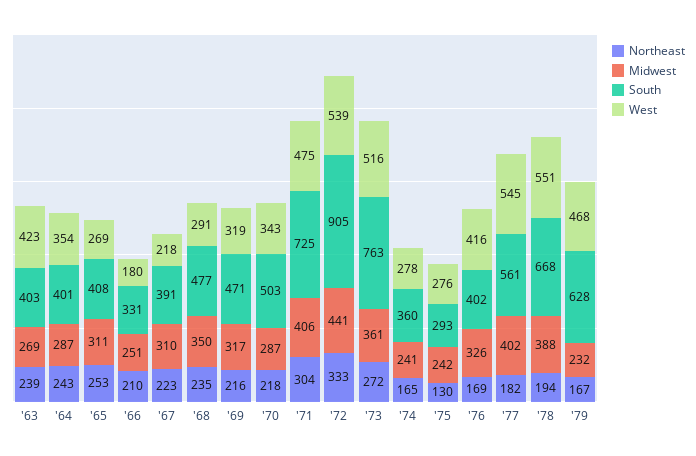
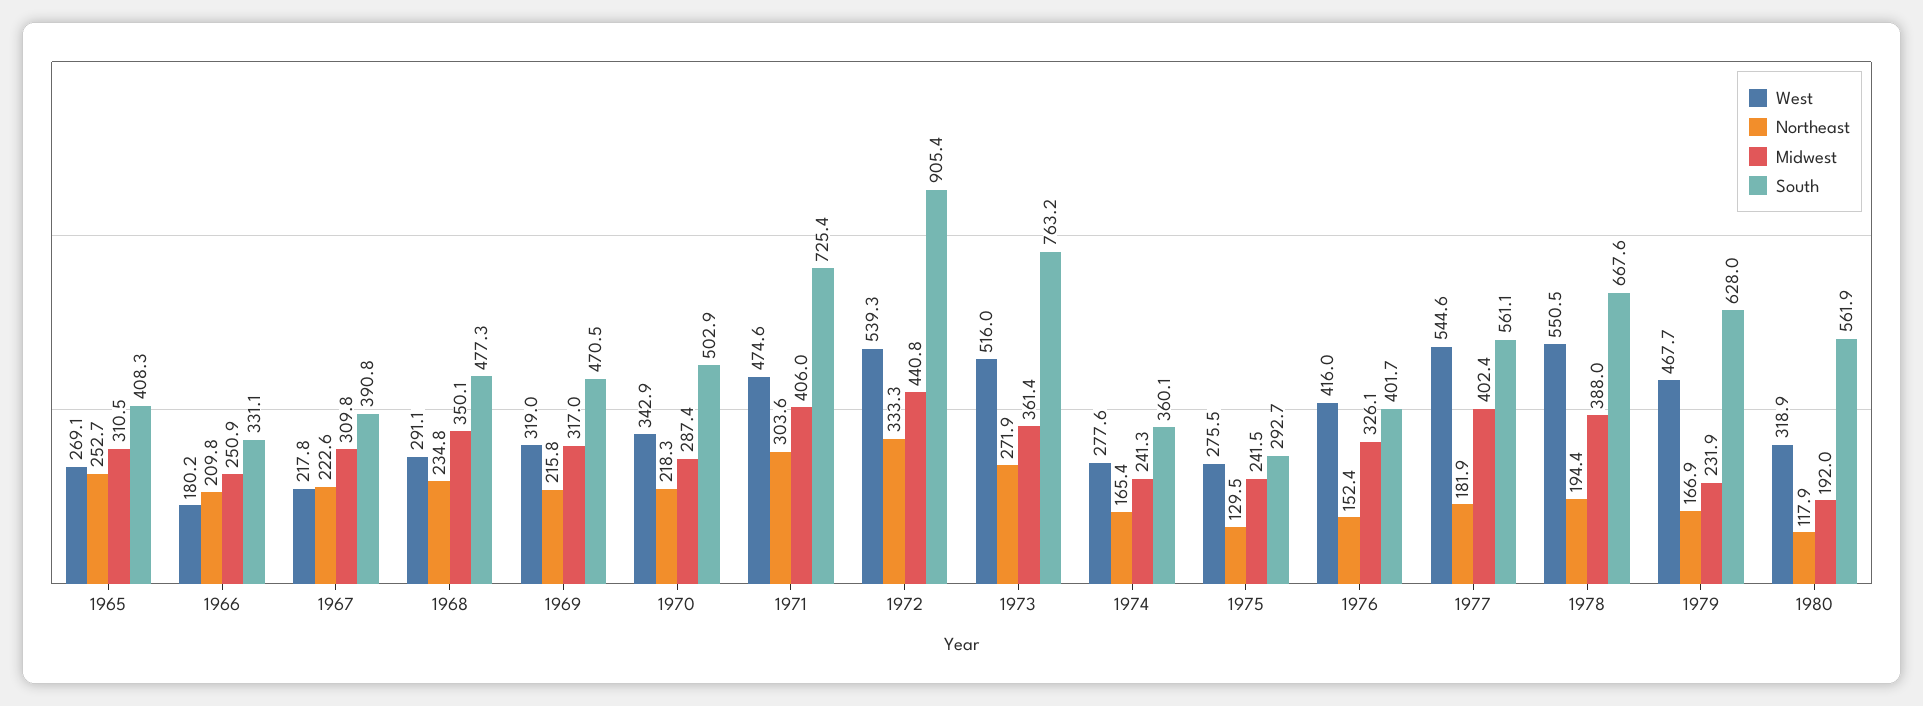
Northeast, '63: 239 -> none
Midwest, '63: 269 -> none
South, '63: 403 -> none
West, '63: 423 -> none
Northeast, '64: 243 -> none
Midwest, '64: 287 -> none
South, '64: 401 -> none
West, '64: 354 -> none
Northeast, '76: 169 -> 152.4
West, 1980: none -> 318.9
Northeast, 1980: none -> 117.9
Midwest, 1980: none -> 192
South, 1980: none -> 561.9

